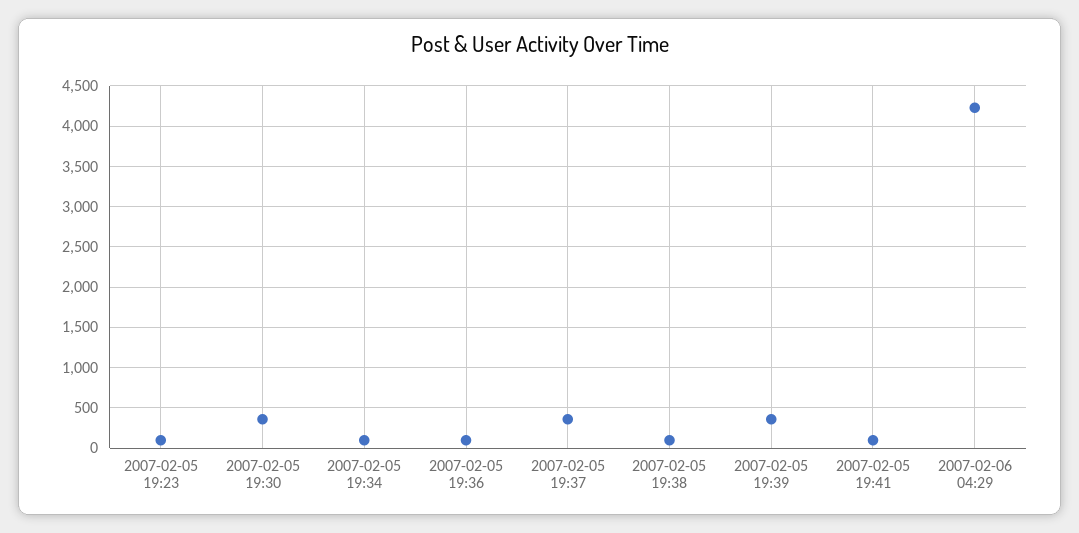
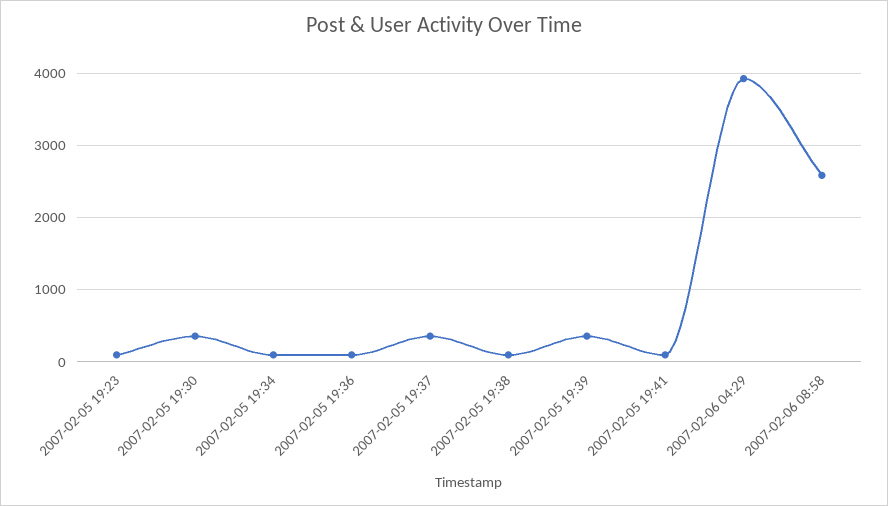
2007-02-06 04:29: 4200 -> 3900
2007-02-06 08:58: none -> 2600

